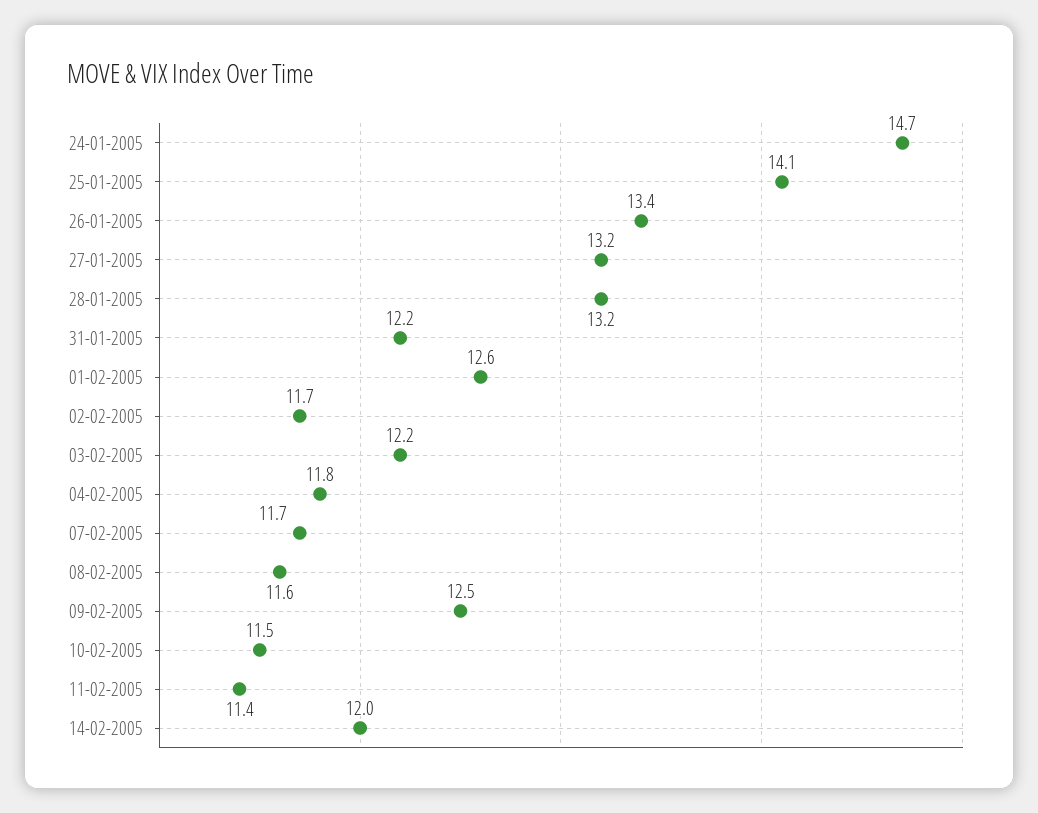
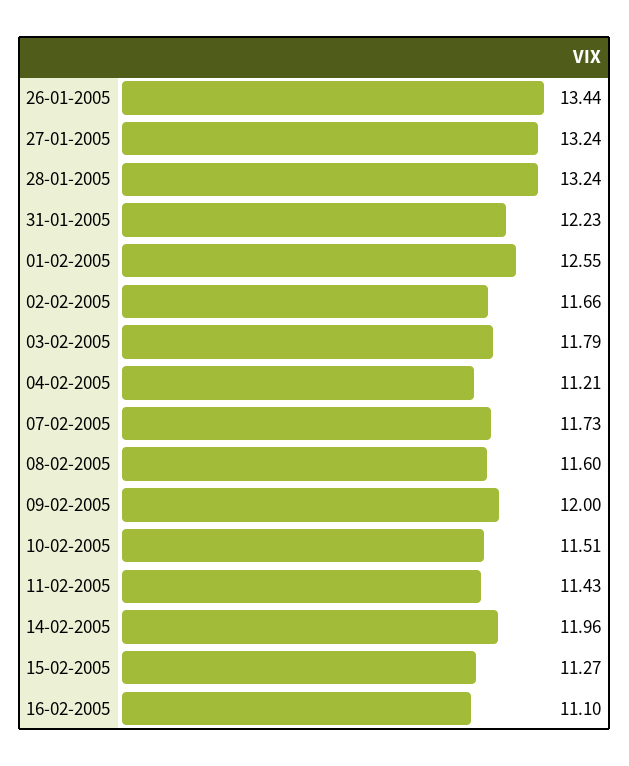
24-01-2005: 14.7 -> none
25-01-2005: 14.1 -> none
03-02-2005: 12.2 -> 11.79
04-02-2005: 11.8 -> 11.21
09-02-2005: 12.5 -> 12
15-02-2005: none -> 11.27
16-02-2005: none -> 11.1

